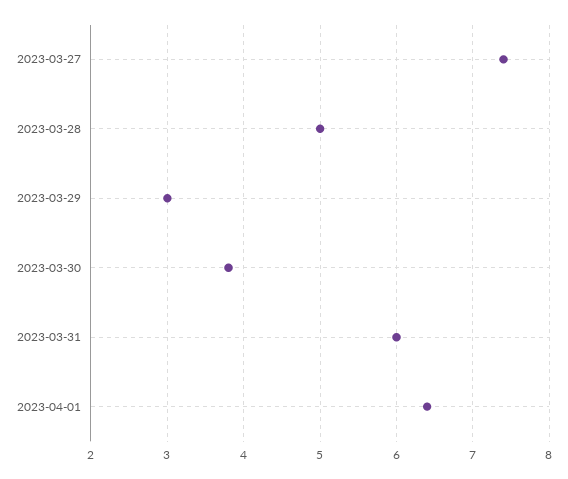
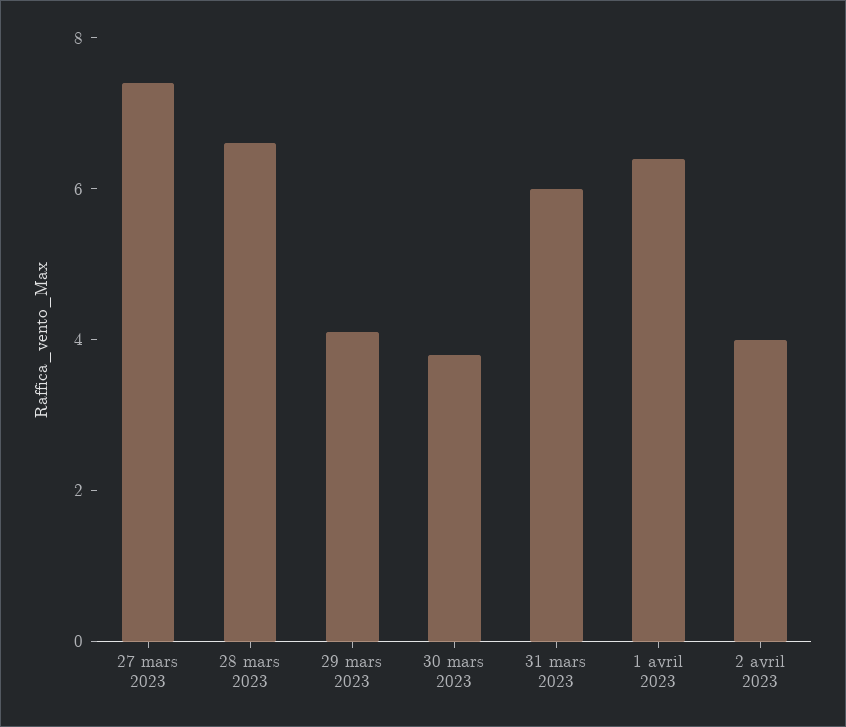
2023-03-28: 5 -> 6.5
2023-03-29: 3 -> 4
2 avril 2023: none -> 4

